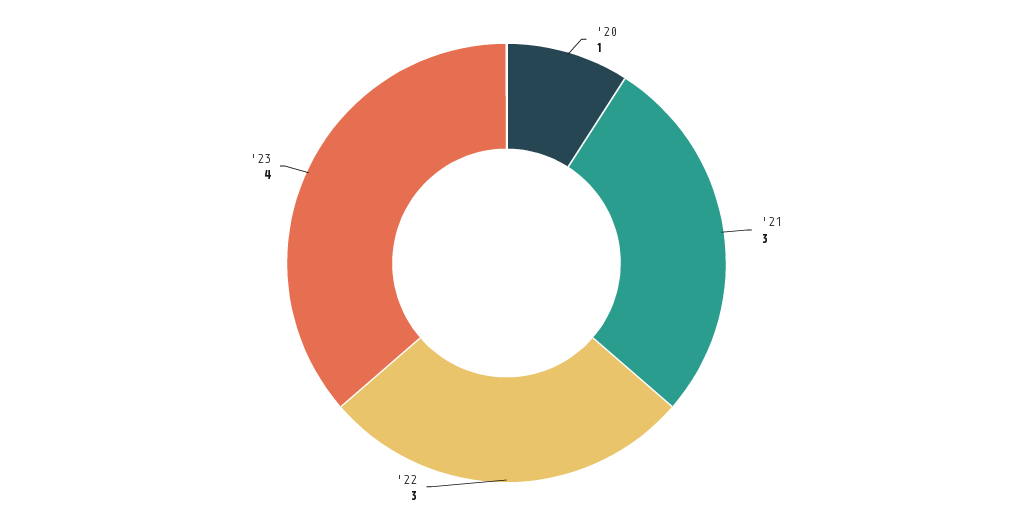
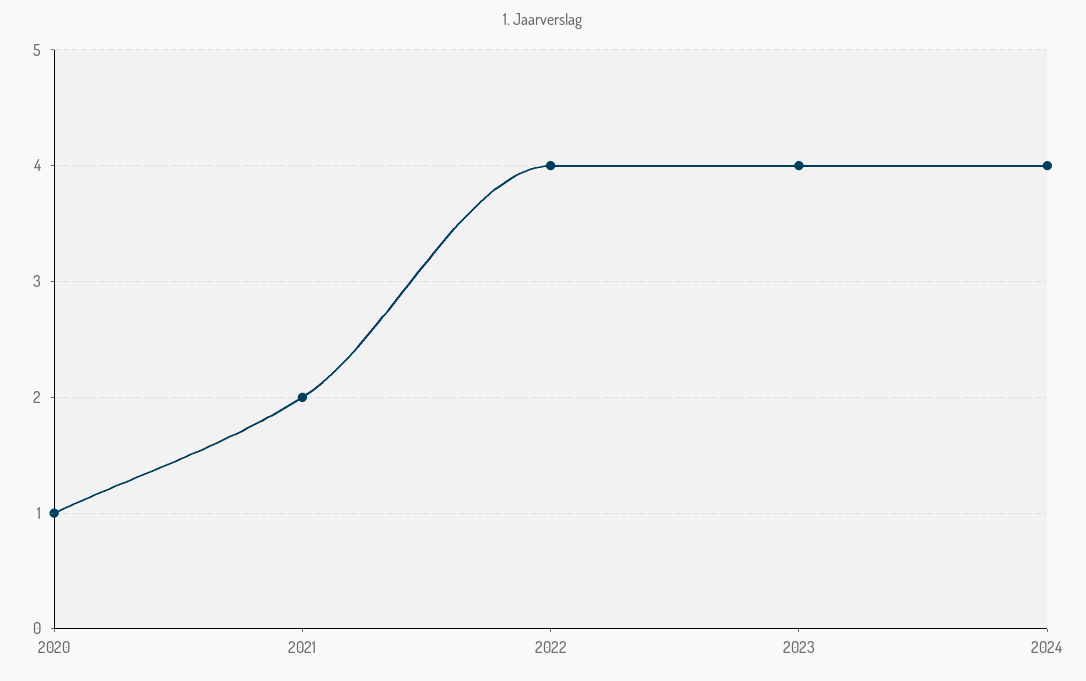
'21: 3 -> 2
'22: 3 -> 4
2024: none -> 4

